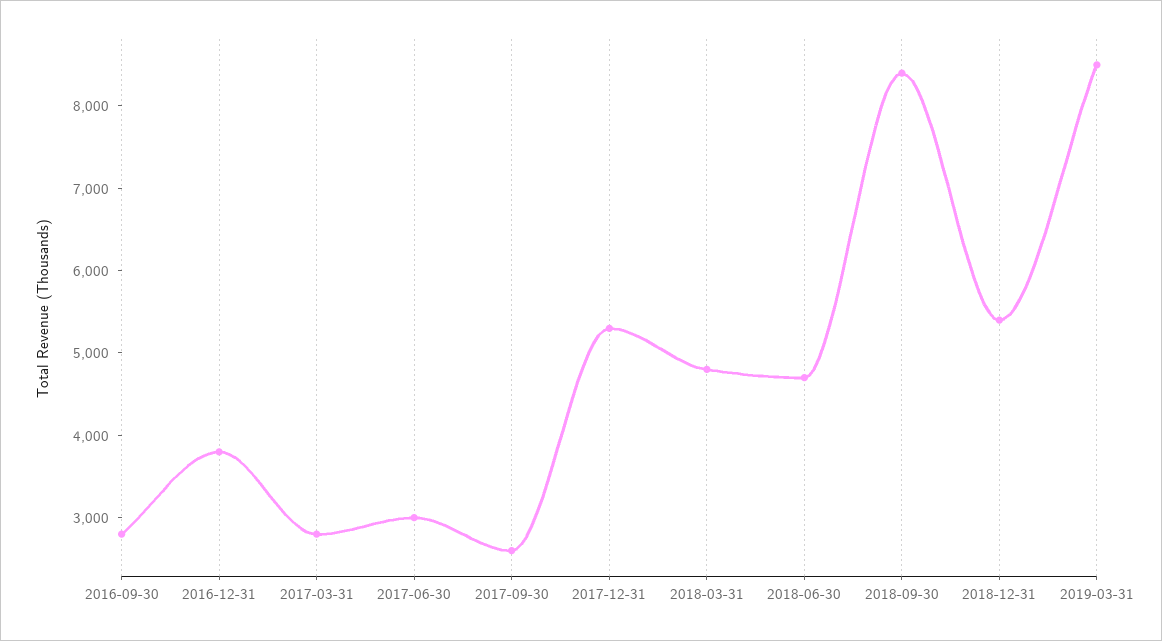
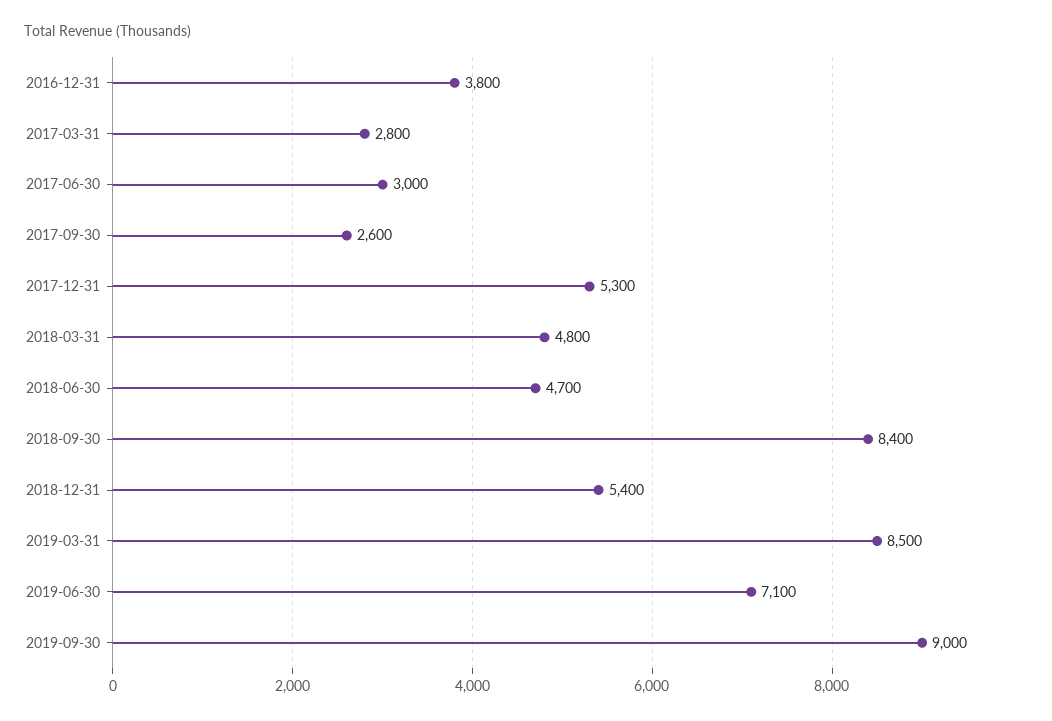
2016-09-30: 2800 -> none
2019-06-30: none -> 7100
2019-09-30: none -> 9000

